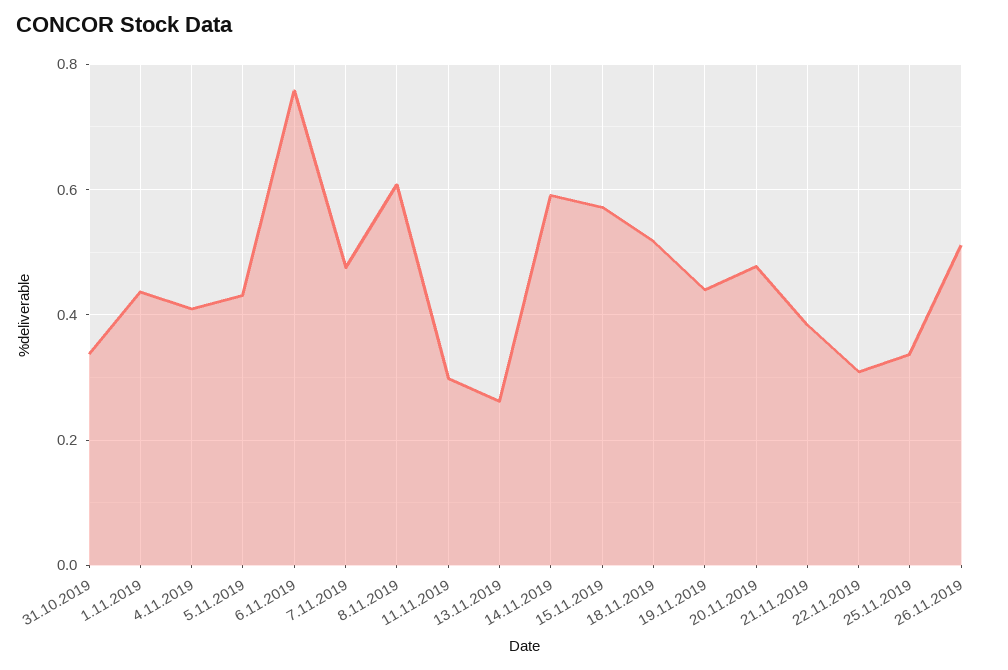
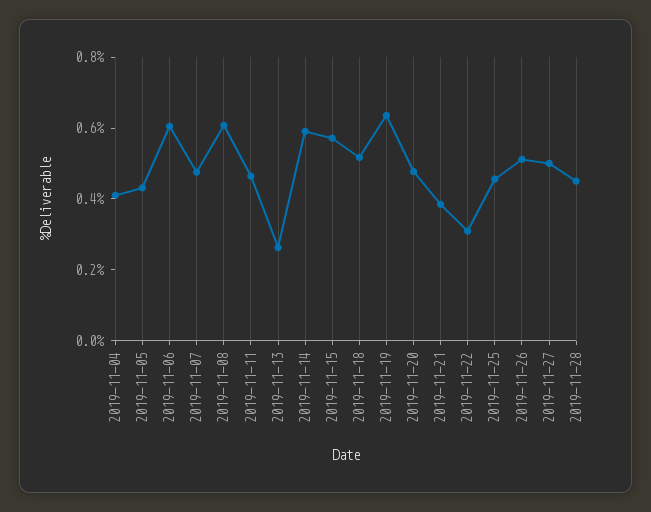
31.10.2019: 0.34 -> none
1.11.2019: 0.44 -> none
6.11.2019: 0.76 -> 0.6
11.11.2019: 0.3 -> 0.45
19.11.2019: 0.44 -> 0.65
25.11.2019: 0.34 -> 0.45
2019-11-27: none -> 0.5
2019-11-28: none -> 0.45

